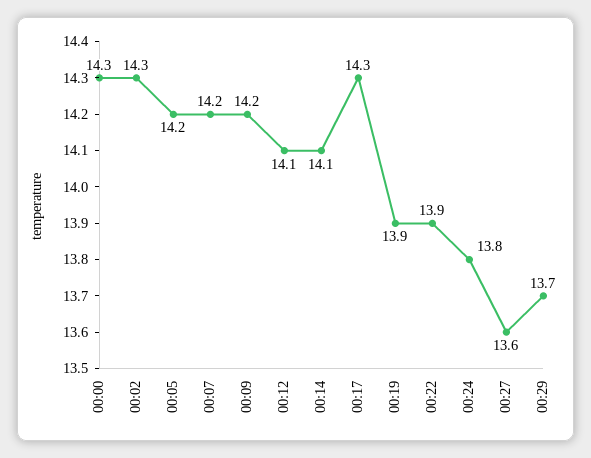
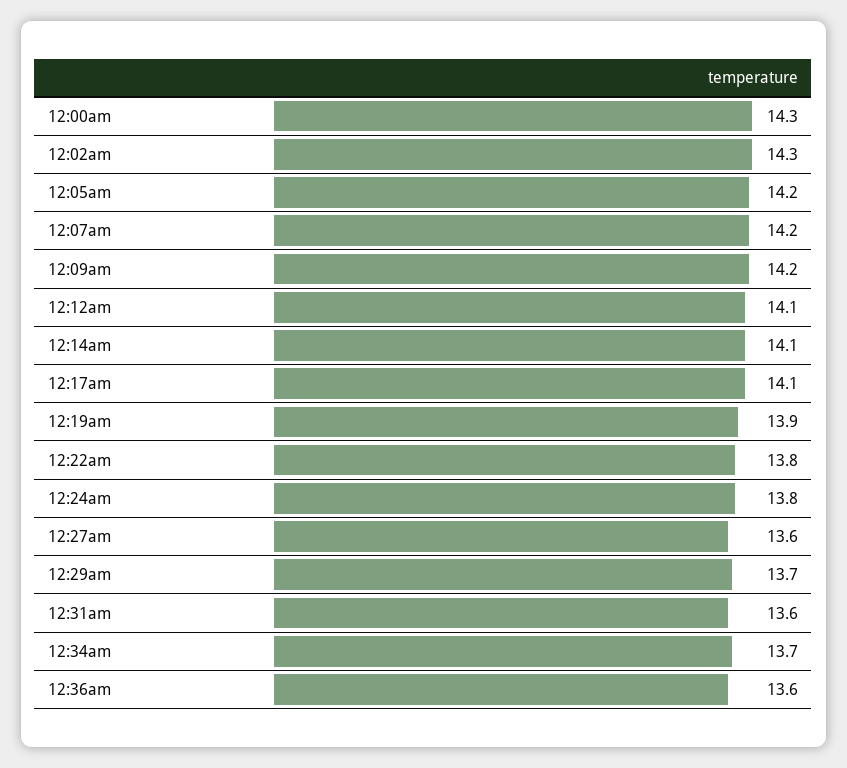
00:17: 14.3 -> 14.1
00:22: 13.9 -> 13.8
12:31am: none -> 13.6
12:34am: none -> 13.7
12:36am: none -> 13.6

